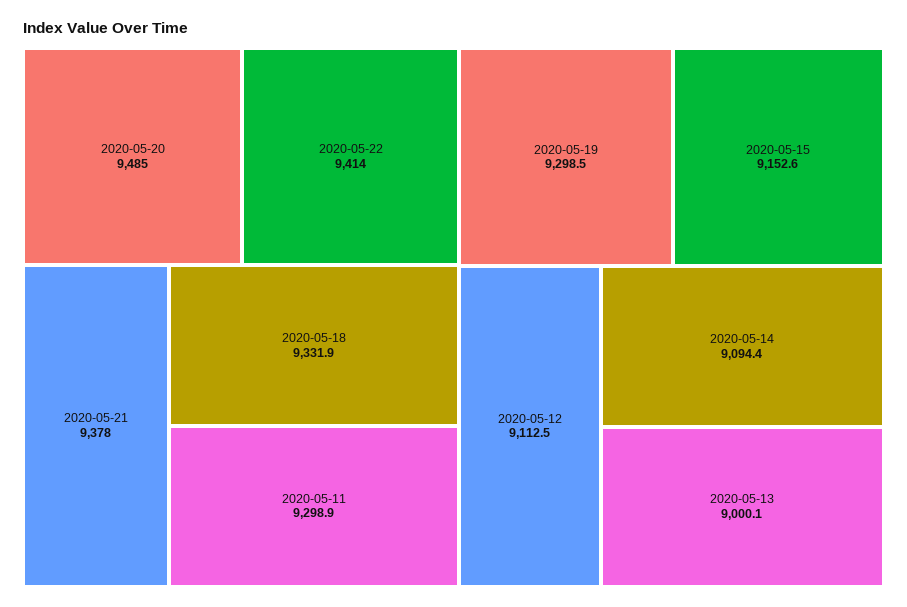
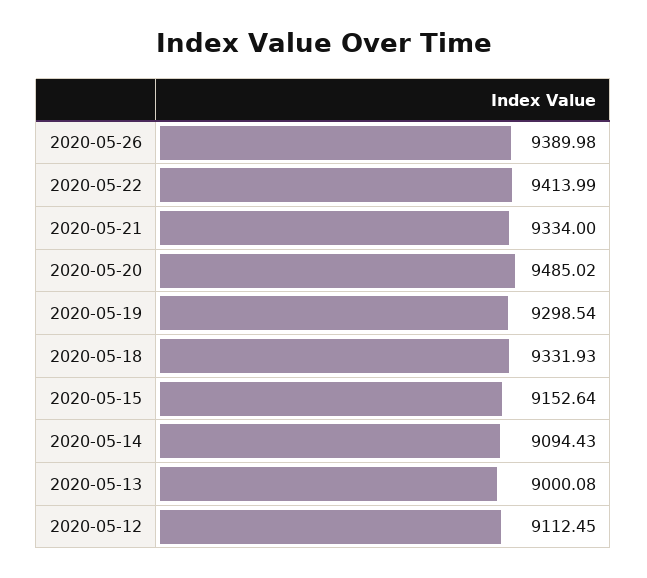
2020-05-21: 9378 -> 9334
2020-05-11: 9298.9 -> none
2020-05-26: none -> 9389.98

